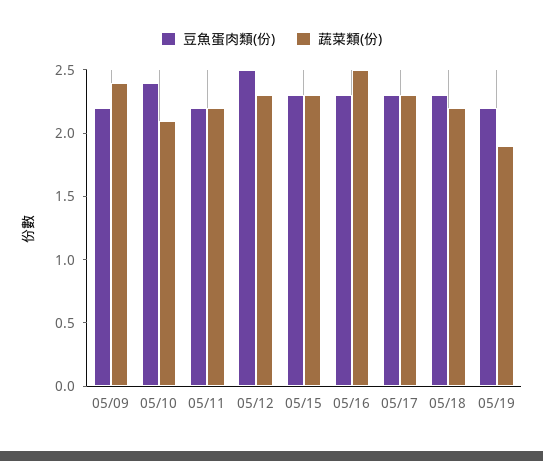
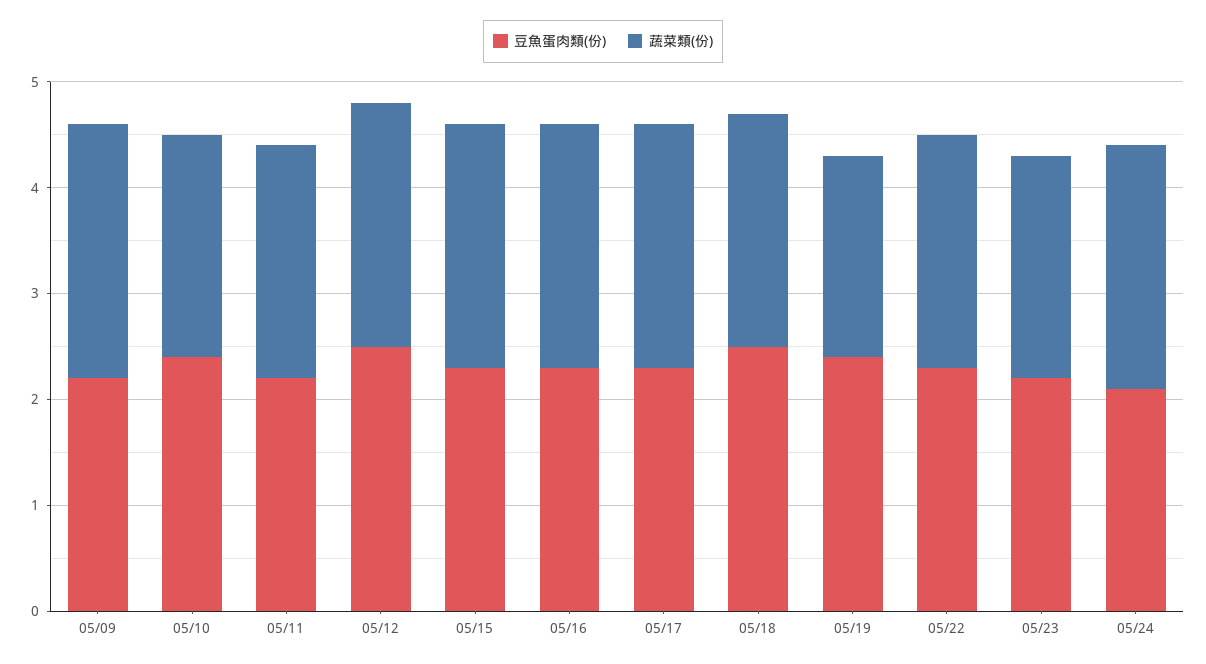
蔬菜類(份), 05/16: 2.5 -> 2.3
豆魚蛋肉類(份), 05/18: 2.3 -> 2.5
豆魚蛋肉類(份), 05/19: 2.2 -> 2.4
豆魚蛋肉類(份), 05/22: none -> 2.3
蔬菜類(份), 05/22: none -> 2.2
豆魚蛋肉類(份), 05/23: none -> 2.2
蔬菜類(份), 05/23: none -> 2.1
豆魚蛋肉類(份), 05/24: none -> 2.1
蔬菜類(份), 05/24: none -> 2.3

